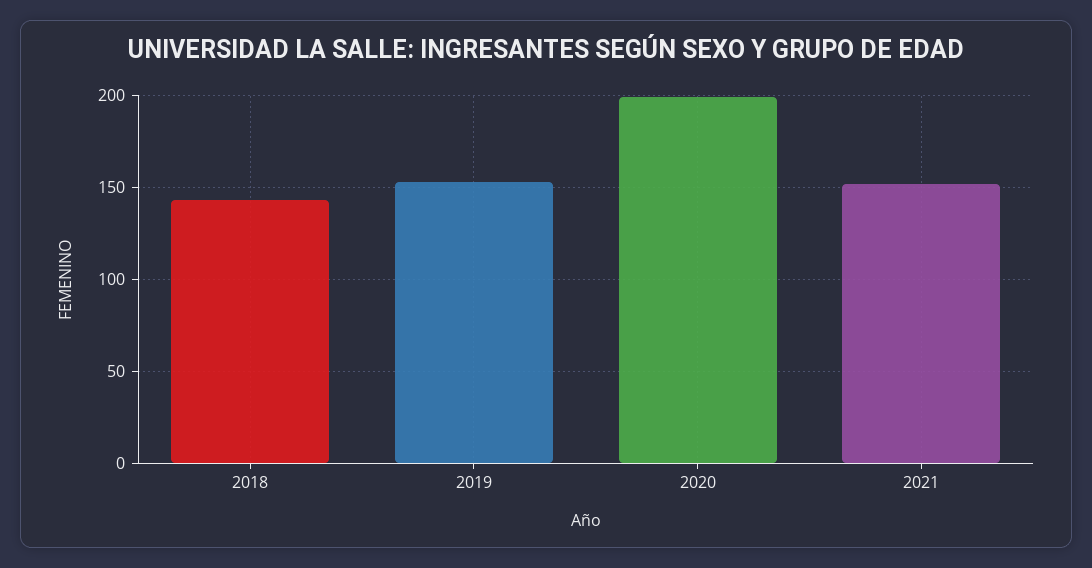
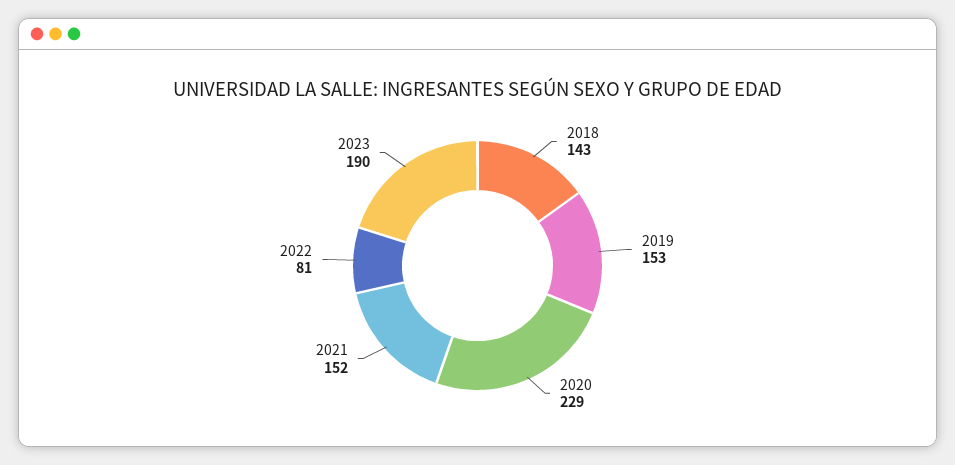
2020: 200 -> 229
2022: none -> 81
2023: none -> 190

